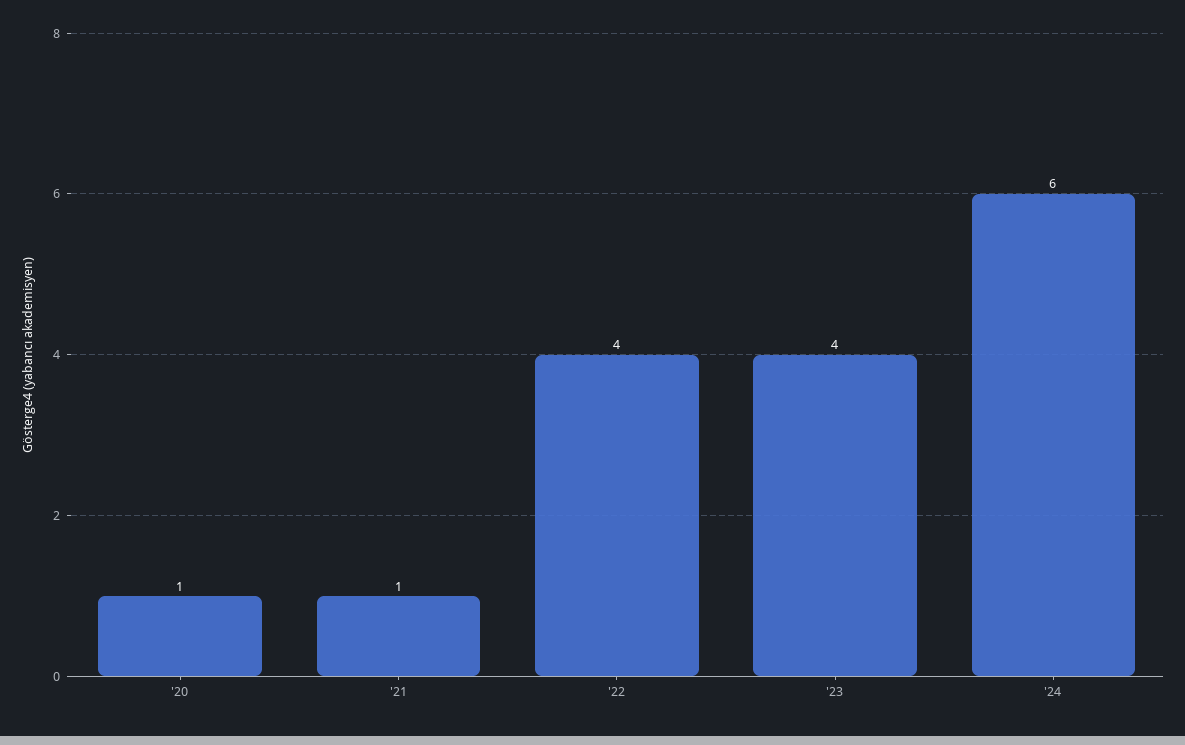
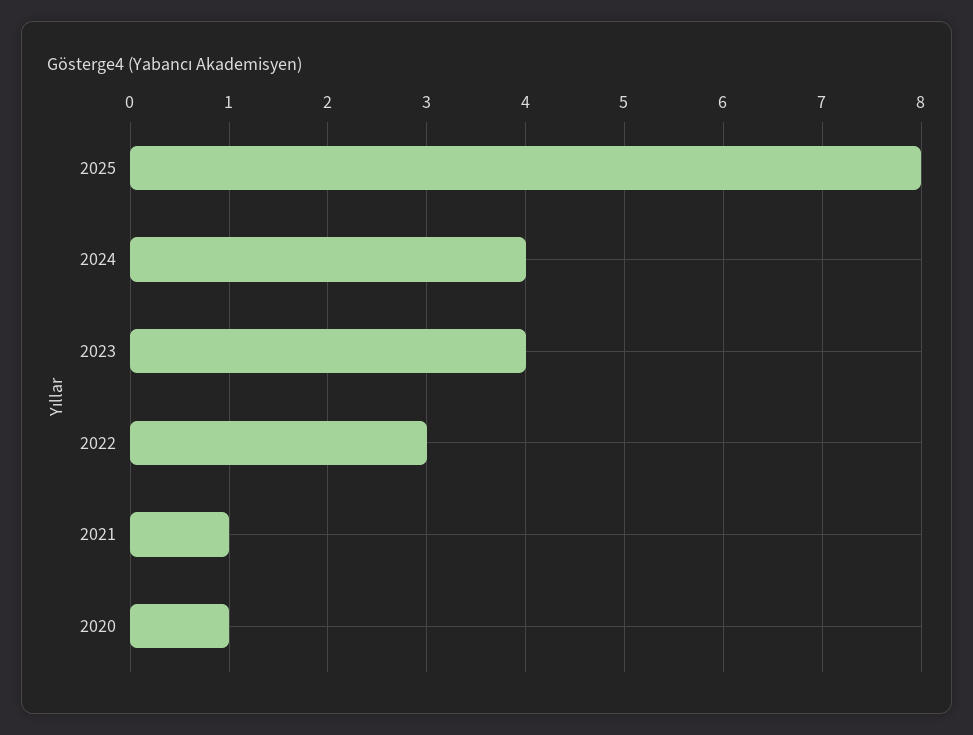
'22: 4 -> 3
'24: 6 -> 4
2025: none -> 8

